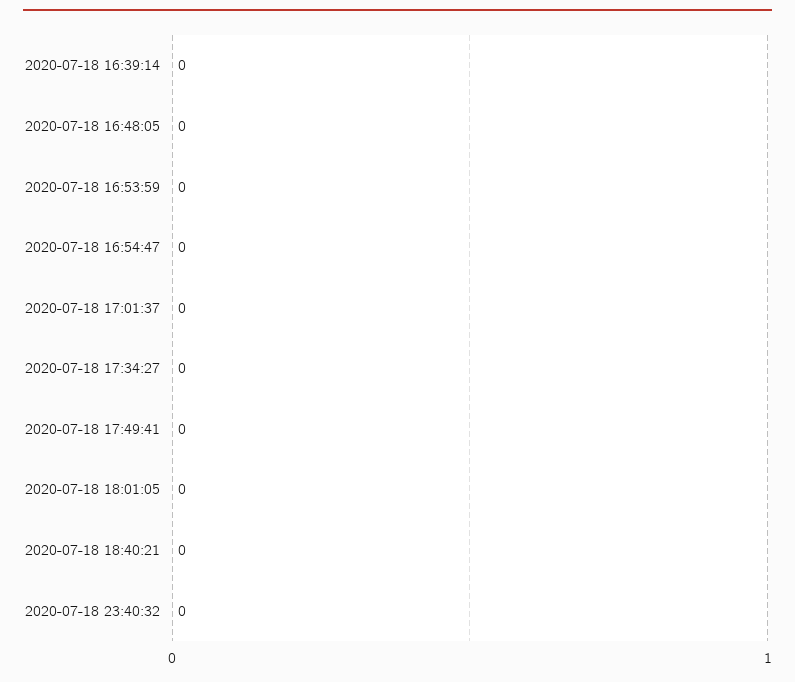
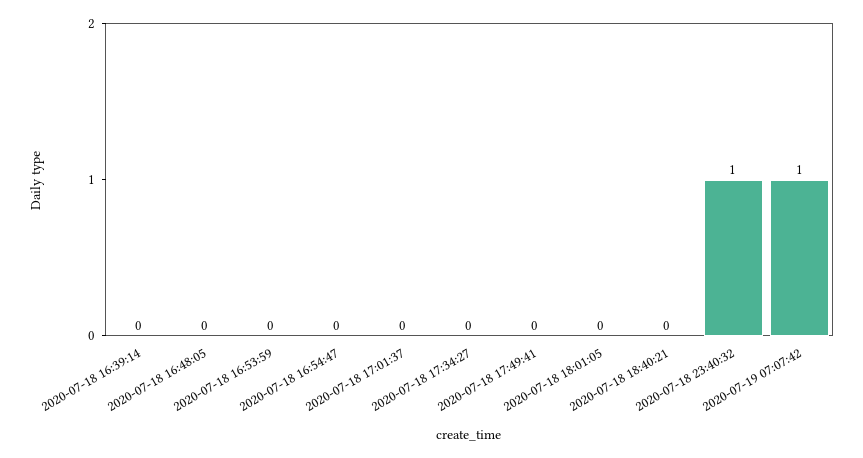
2020-07-18 23:40:32: 0 -> 1
2020-07-19 07:07:42: none -> 1

